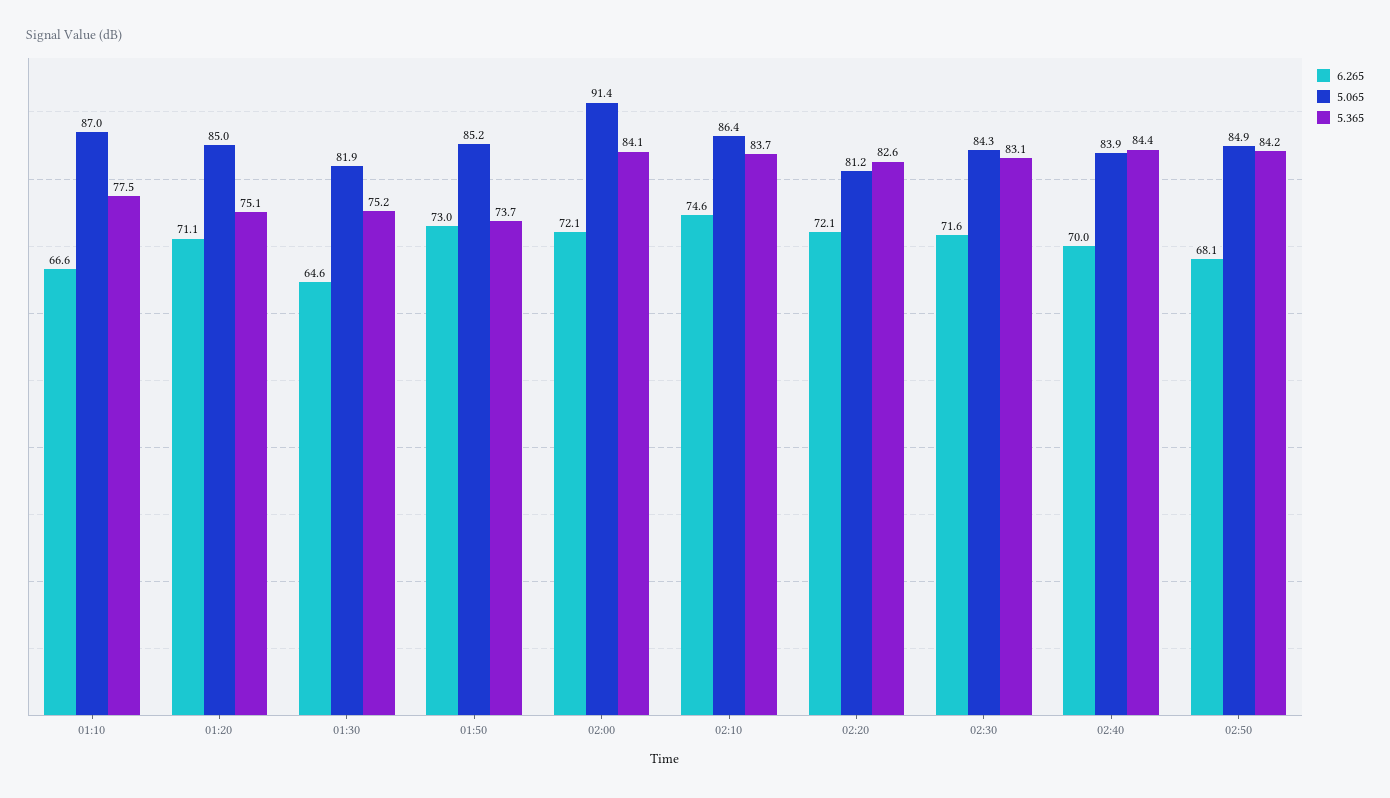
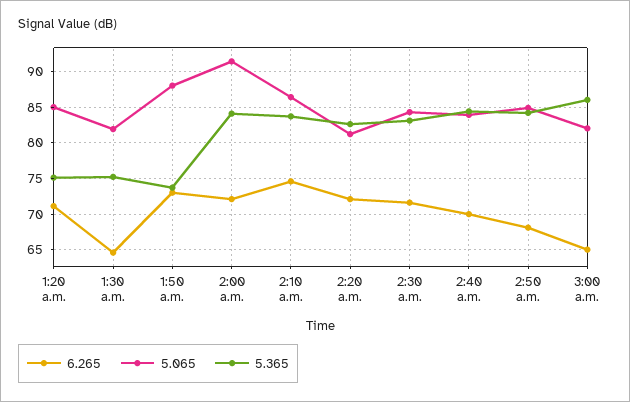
6.265, 01:10: 66.6 -> none
5.065, 01:10: 87 -> none
5.365, 01:10: 77.5 -> none
5.065, 01:50: 85.2 -> 88
6.265, 3:00 a.m.: none -> 65
5.065, 3:00 a.m.: none -> 82
5.365, 3:00 a.m.: none -> 86

